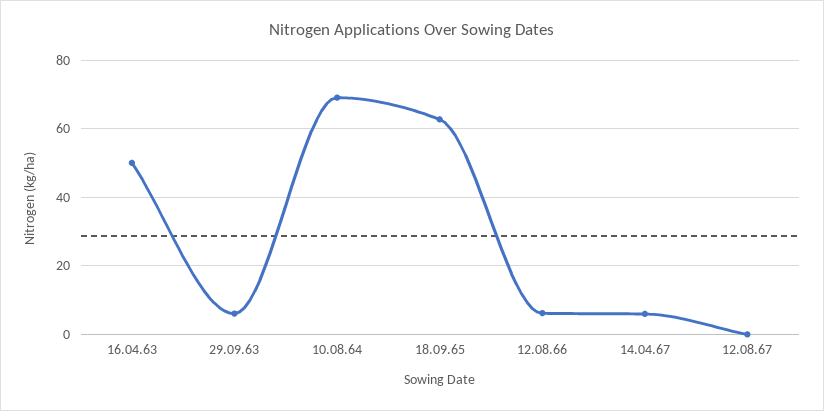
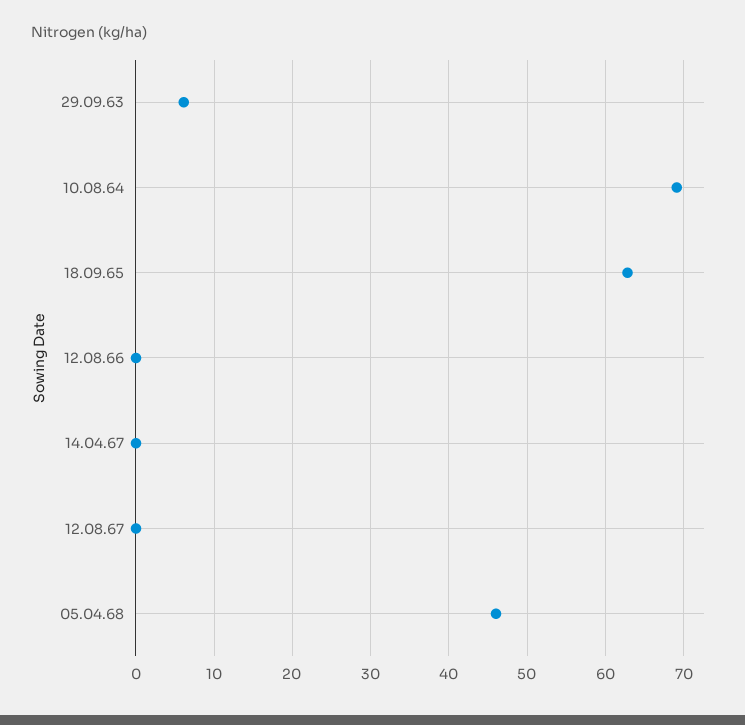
16.04.63: 50 -> none
12.08.66: 6 -> 0
14.04.67: 6 -> 0
05.04.68: none -> 46

